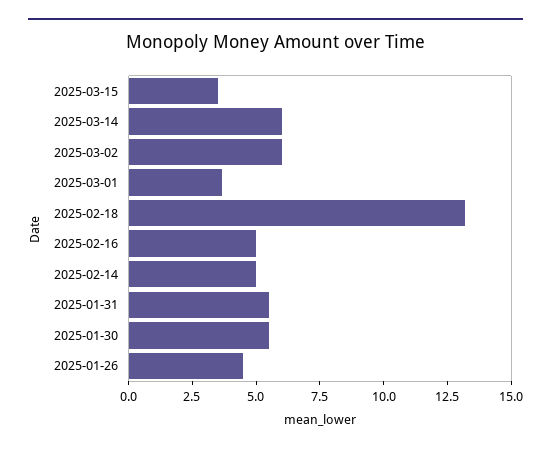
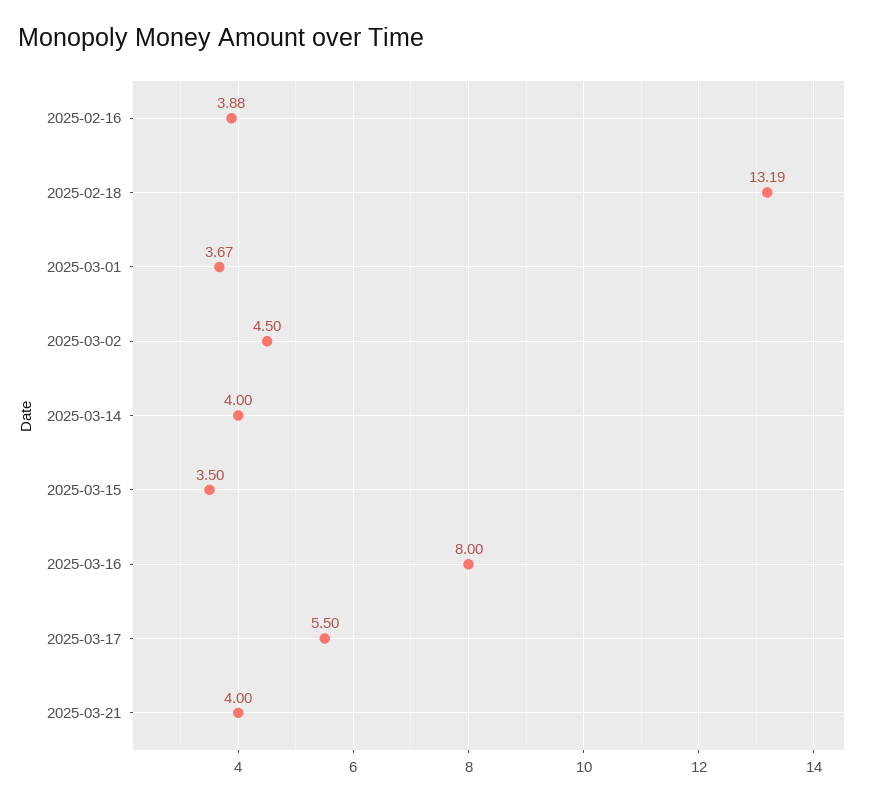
2025-03-14: 6 -> 4
2025-03-02: 6 -> 4.5
2025-02-16: 5 -> 3.88
2025-02-14: 5 -> none
2025-01-31: 5.5 -> none
2025-01-30: 5.5 -> none
2025-01-26: 4.5 -> none
2025-03-16: none -> 8
2025-03-17: none -> 5.5
2025-03-21: none -> 4

